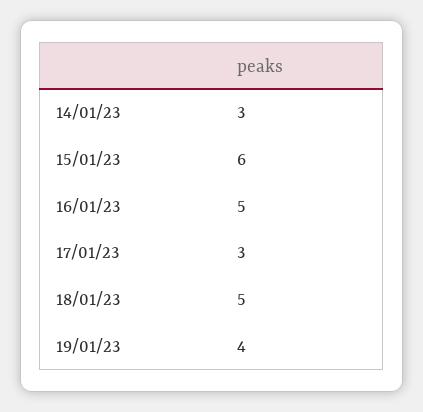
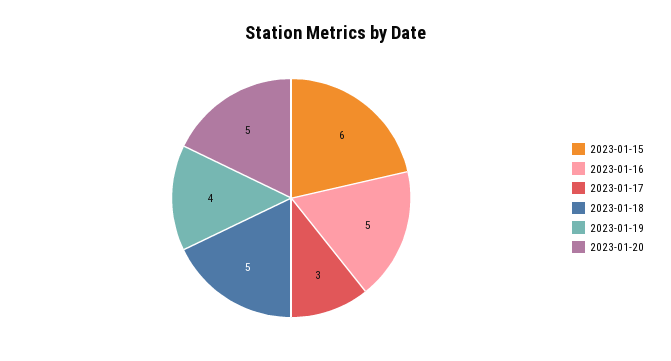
14/01/23: 3 -> none
2023-01-20: none -> 5

